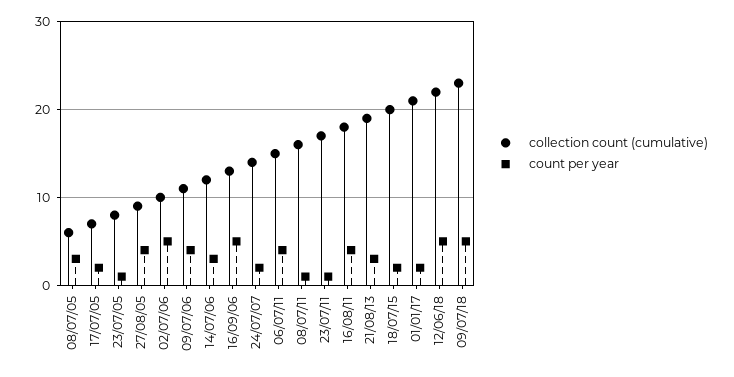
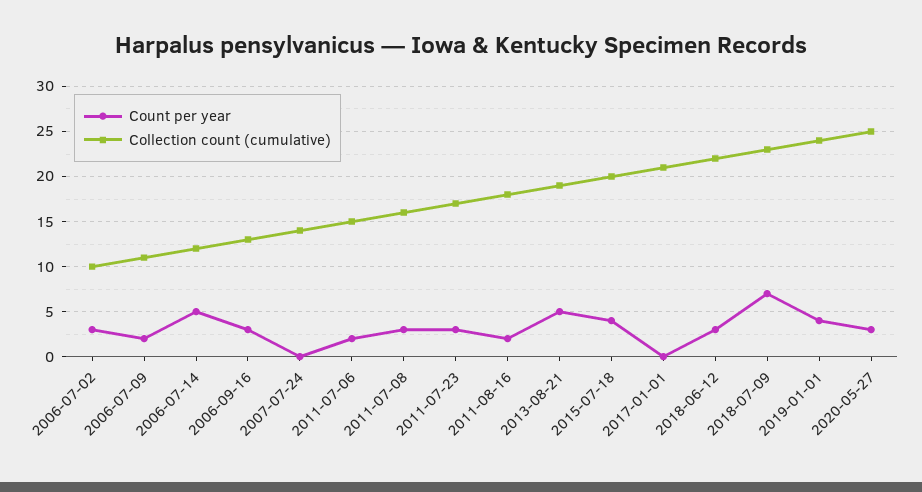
collection count (cumulative), 08/07/05: 6 -> none
count per year, 08/07/05: 3 -> none
collection count (cumulative), 17/07/05: 7 -> none
count per year, 17/07/05: 2 -> none
collection count (cumulative), 23/07/05: 8 -> none
count per year, 23/07/05: 1 -> none
collection count (cumulative), 27/08/05: 9 -> none
count per year, 27/08/05: 4 -> none
count per year, 02/07/06: 5 -> 3
count per year, 09/07/06: 4 -> 2
count per year, 14/07/06: 3 -> 5
count per year, 16/09/06: 5 -> 3
count per year, 24/07/07: 2 -> 0
count per year, 06/07/11: 4 -> 2
count per year, 08/07/11: 1 -> 3
count per year, 23/07/11: 1 -> 3
count per year, 16/08/11: 4 -> 2
count per year, 21/08/13: 3 -> 5
count per year, 18/07/15: 2 -> 4
count per year, 01/01/17: 2 -> 0
count per year, 12/06/18: 5 -> 3
count per year, 09/07/18: 5 -> 7
count per year, 2019-01-01: none -> 4
collection count (cumulative), 2019-01-01: none -> 24
count per year, 2020-05-27: none -> 3
collection count (cumulative), 2020-05-27: none -> 25

